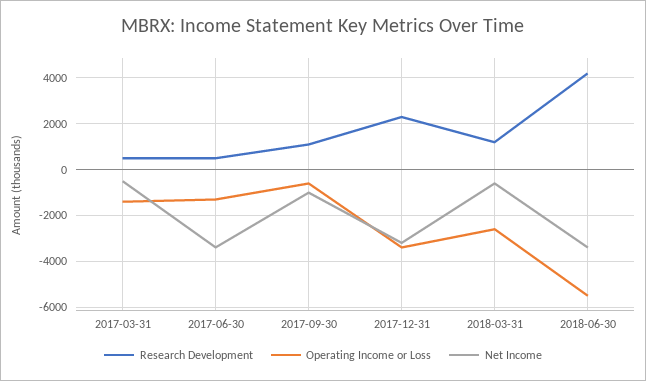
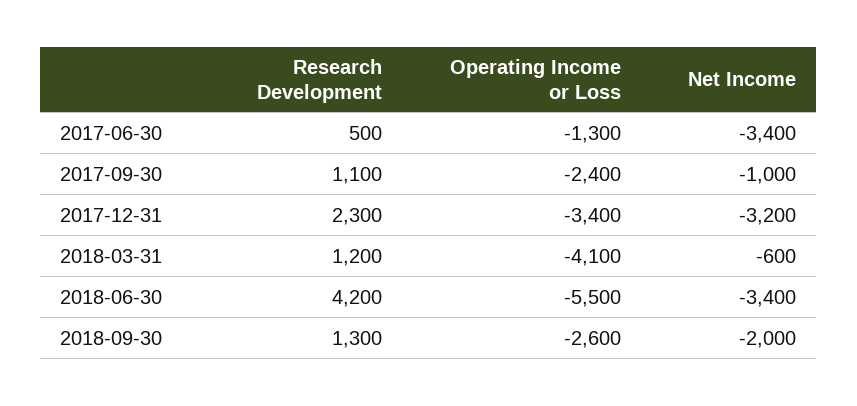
Research Development, 2017-03-31: 500 -> none
Operating Income or Loss, 2017-03-31: -1500 -> none
Net Income, 2017-03-31: -500 -> none
Operating Income or Loss, 2017-09-30: -500 -> -2400
Operating Income or Loss, 2018-03-31: -2500 -> -4100
Research Development, 2018-09-30: none -> 1300
Operating Income or Loss, 2018-09-30: none -> -2600
Net Income, 2018-09-30: none -> -2000

